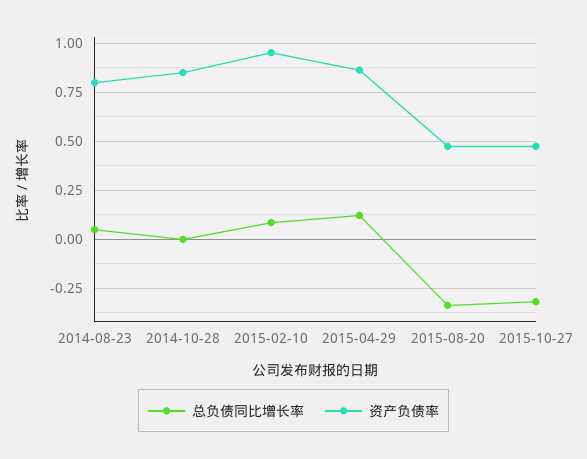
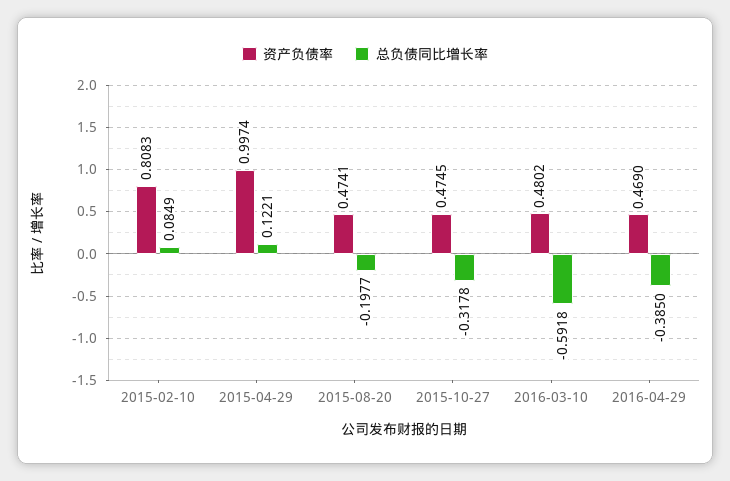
总负债同比增长率, 2014-08-23: 0.05 -> none
资产负债率, 2014-08-23: 0.8 -> none
总负债同比增长率, 2014-10-28: 0 -> none
资产负债率, 2014-10-28: 0.85 -> none
资产负债率, 2015-02-10: 0.95 -> 0.8083
资产负债率, 2015-04-29: 0.85 -> 0.9974
总负债同比增长率, 2015-08-20: -0.35 -> -0.1977
资产负债率, 2016-03-10: none -> 0.4802
总负债同比增长率, 2016-03-10: none -> -0.5918
资产负债率, 2016-04-29: none -> 0.469
总负债同比增长率, 2016-04-29: none -> -0.385

